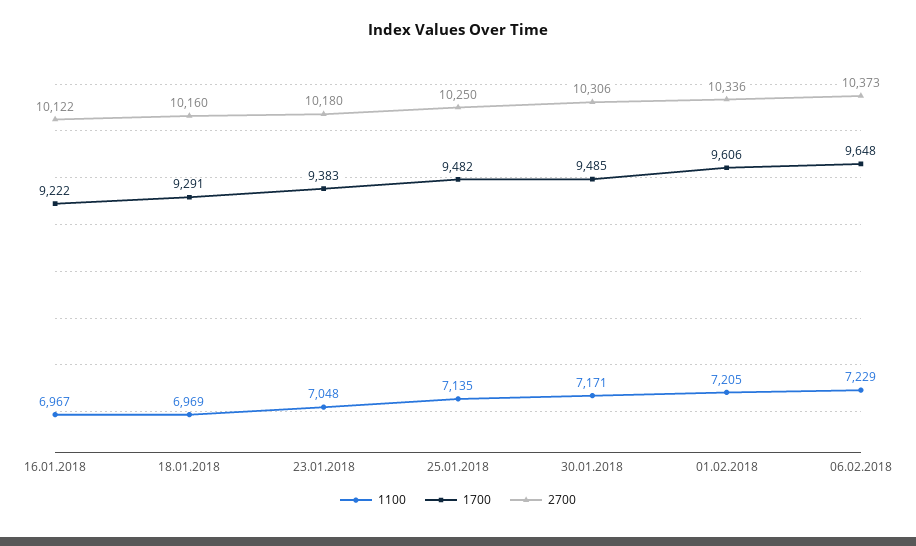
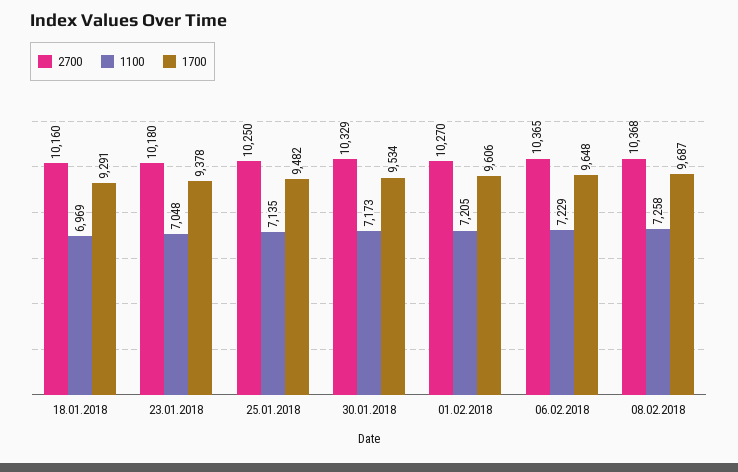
1100, 16.01.2018: 6967 -> none
1700, 16.01.2018: 9222 -> none
2700, 16.01.2018: 10122 -> none
1700, 23.01.2018: 9383 -> 9378
1100, 30.01.2018: 7171 -> 7173
1700, 30.01.2018: 9485 -> 9534
2700, 30.01.2018: 10306 -> 10329
2700, 01.02.2018: 10336 -> 10270
2700, 06.02.2018: 10373 -> 10365
2700, 08.02.2018: none -> 10368
1100, 08.02.2018: none -> 7258
1700, 08.02.2018: none -> 9687

